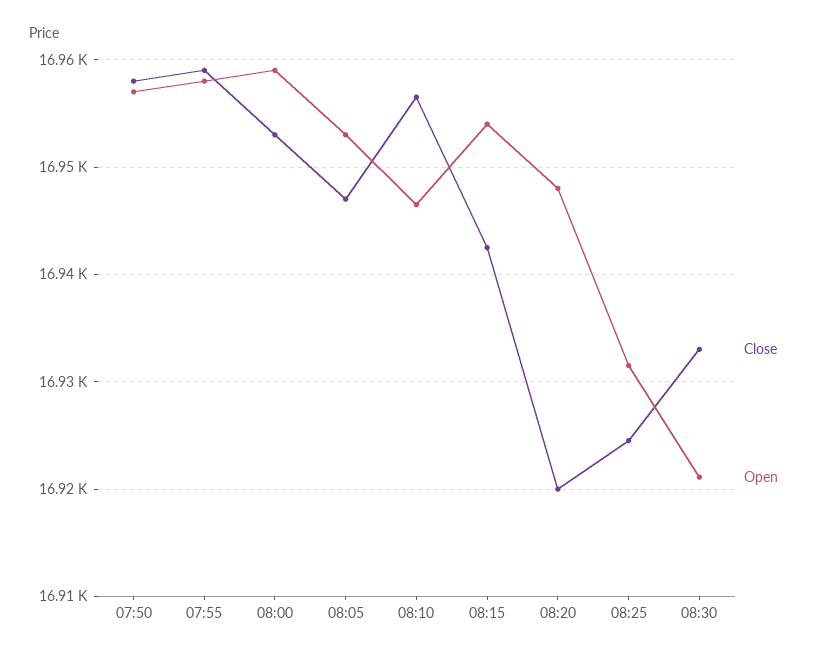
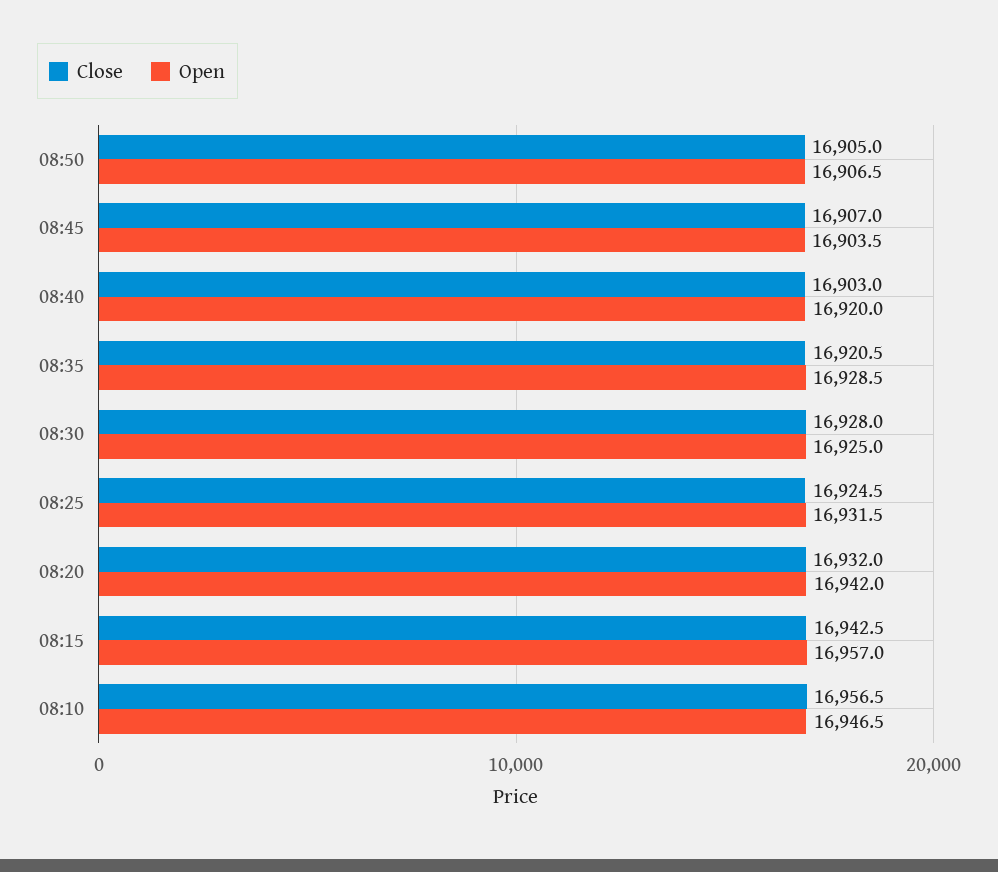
Close, 07:50: 16958 -> none
Open, 07:50: 16957 -> none
Close, 07:55: 16959 -> none
Open, 07:55: 16958 -> none
Close, 08:00: 16953 -> none
Open, 08:00: 16959 -> none
Close, 08:05: 16947 -> none
Open, 08:05: 16953 -> none
Open, 08:15: 16954 -> 16957
Close, 08:20: 16920 -> 16932
Open, 08:20: 16948 -> 16942
Close, 08:30: 16933 -> 16928
Open, 08:30: 16921 -> 16925
Close, 08:50: none -> 16905
Open, 08:50: none -> 16906.5
Close, 08:45: none -> 16907
Open, 08:45: none -> 16903.5
Close, 08:40: none -> 16903
Open, 08:40: none -> 16920
Close, 08:35: none -> 16920.5
Open, 08:35: none -> 16928.5

